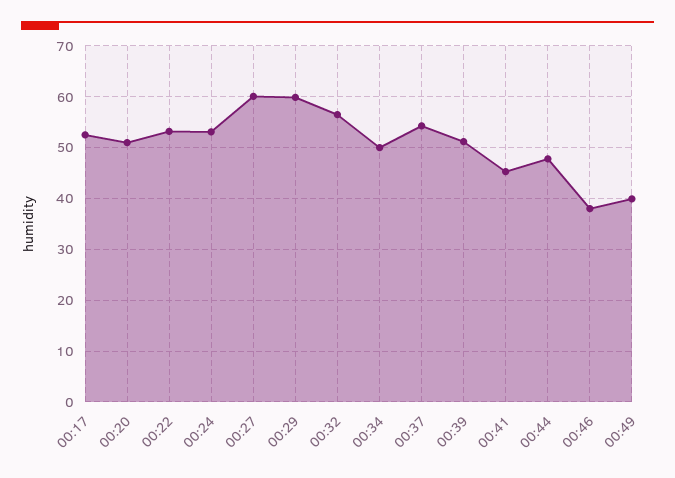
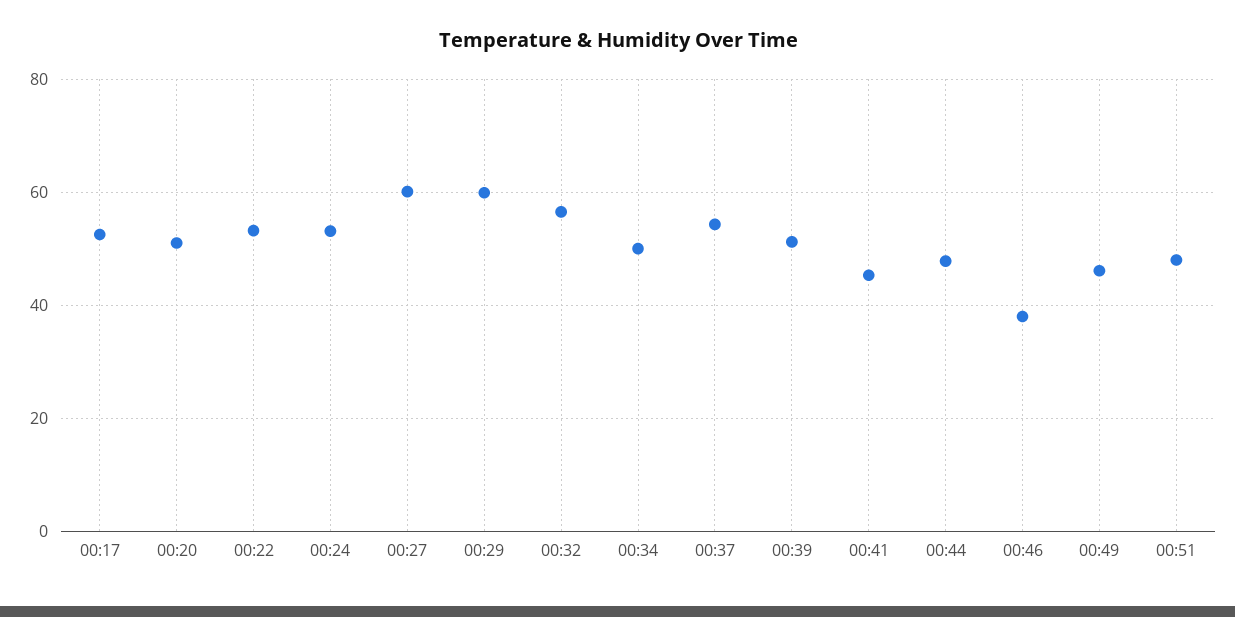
00:49: 40 -> 46
00:51: none -> 48

